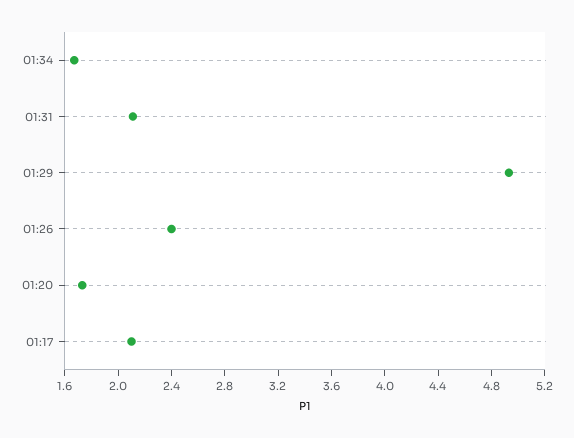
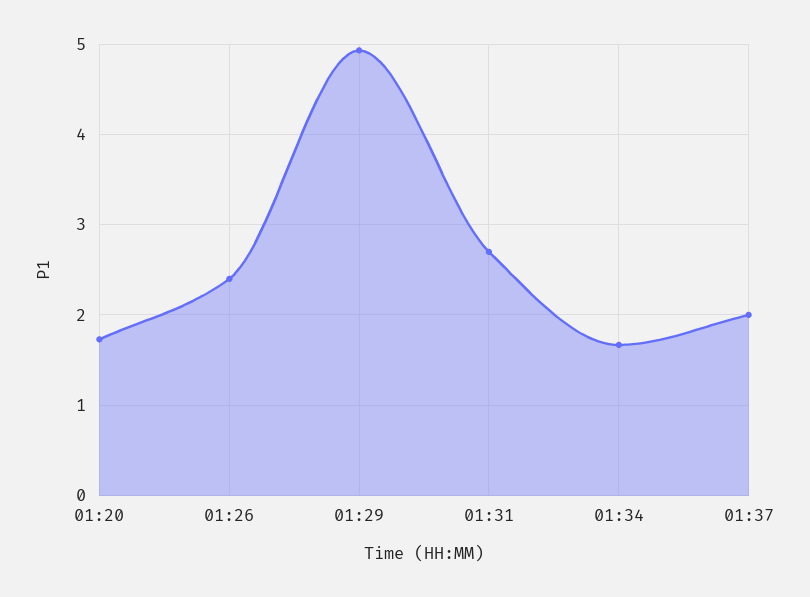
01:31: 2.1 -> 2.7
01:17: 2.1 -> none
01:37: none -> 2

